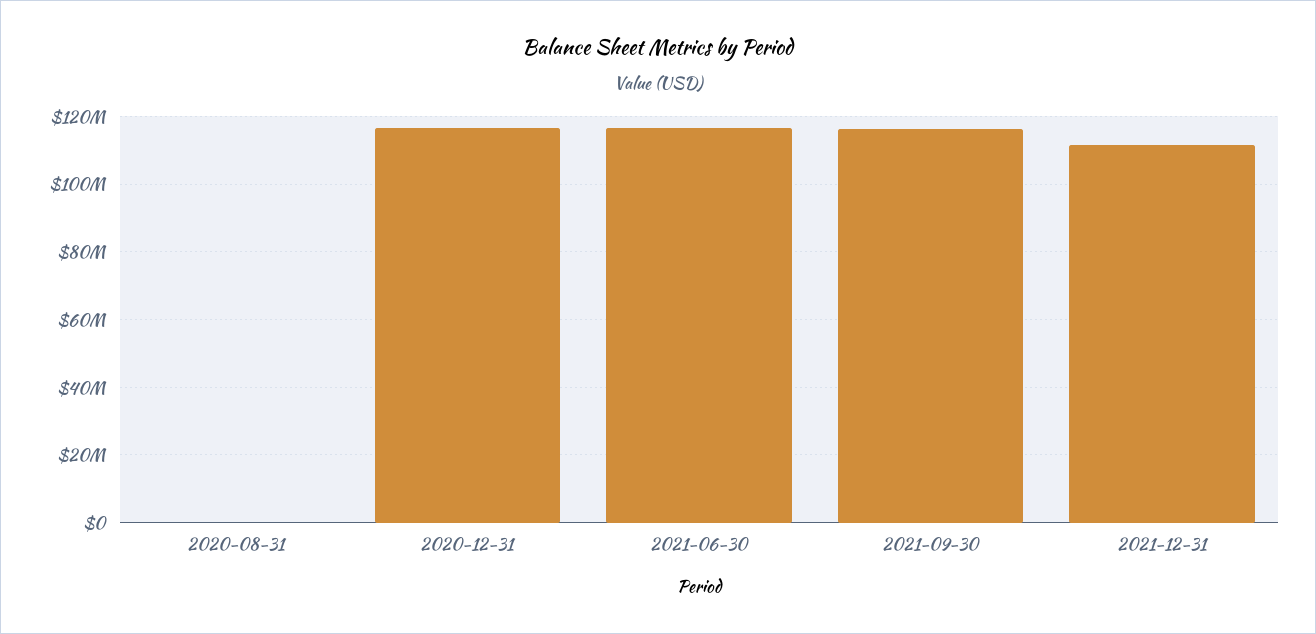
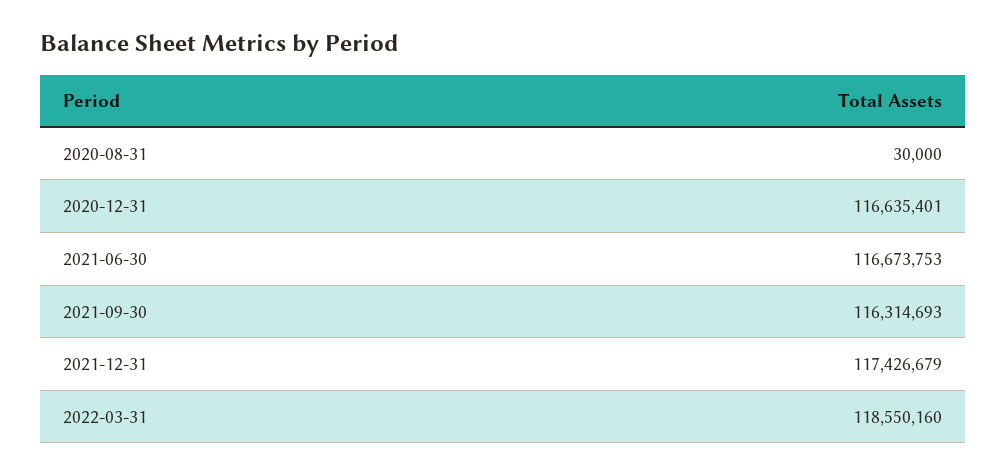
2021-12-31: 112000000 -> 117426679
2022-03-31: none -> 118550160

